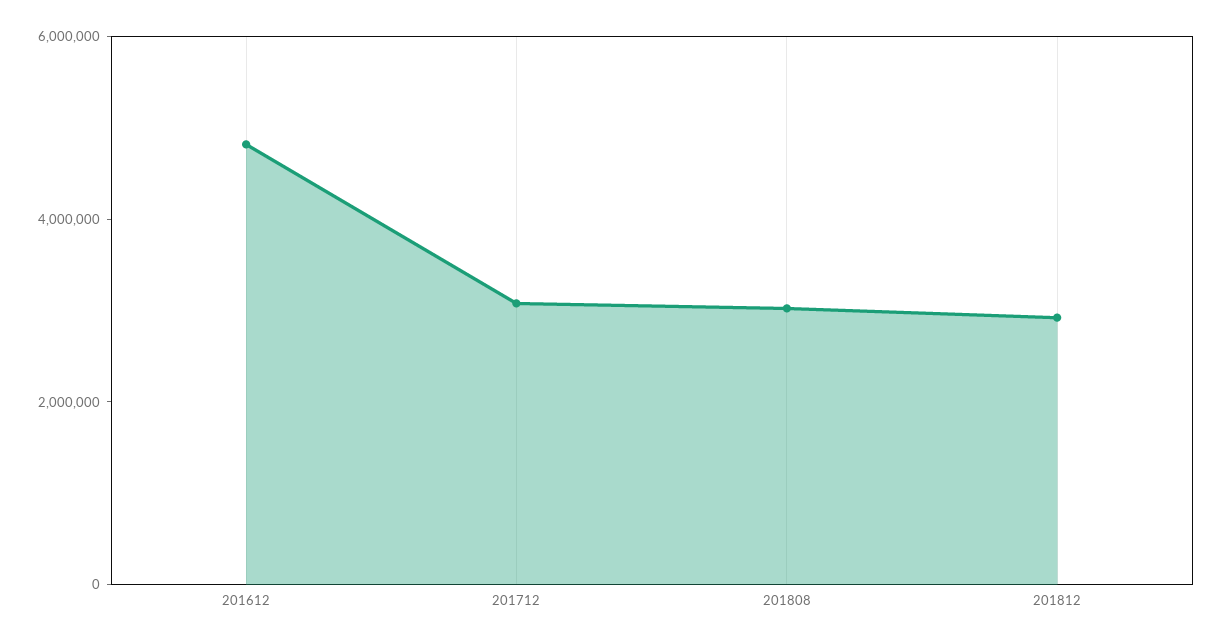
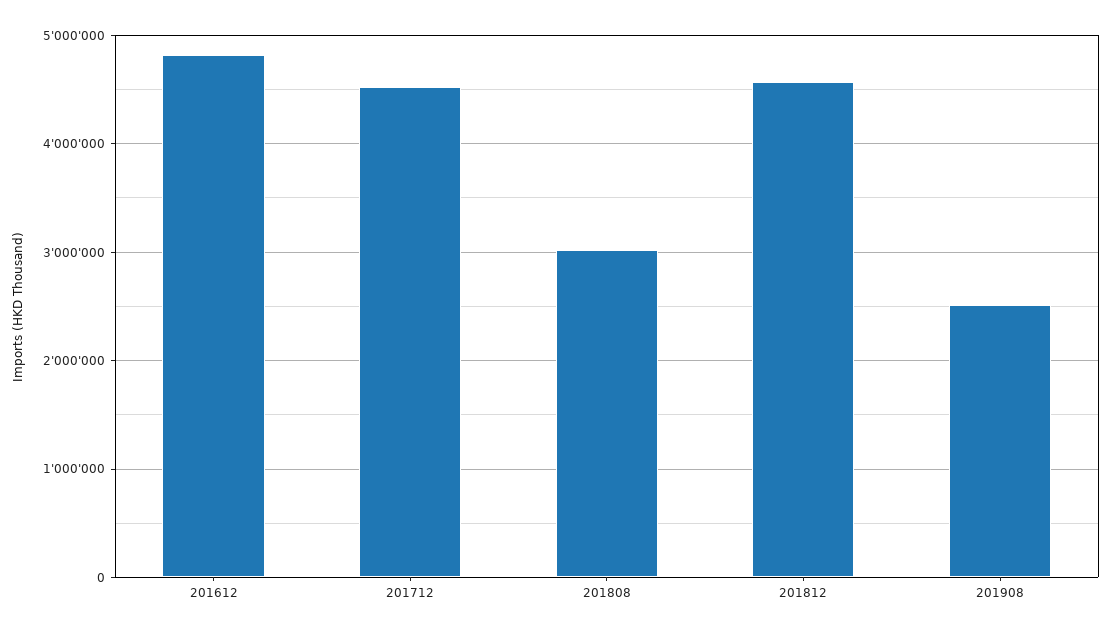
201712: 3000000 -> 4500000
201812: 3000000 -> 4600000
201908: none -> 2500000

